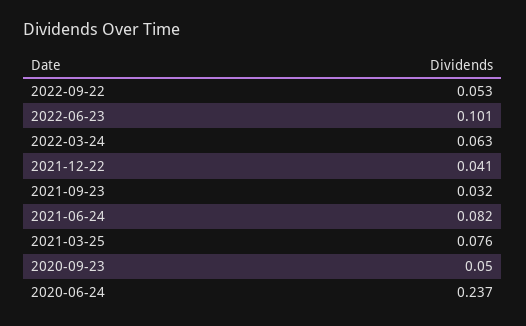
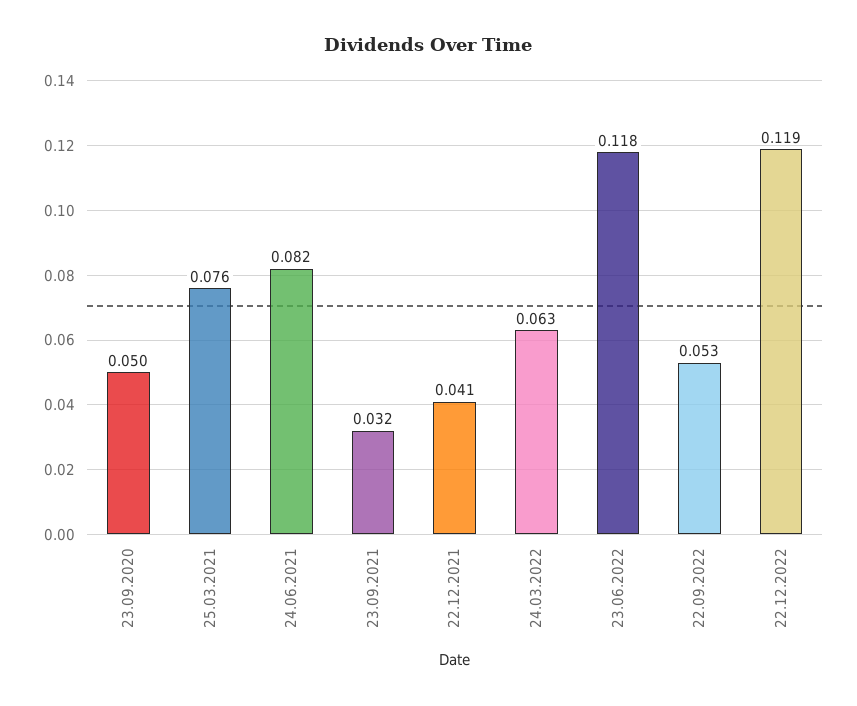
2022-06-23: 0.101 -> 0.118
2020-06-24: 0.237 -> none
22.12.2022: none -> 0.119

